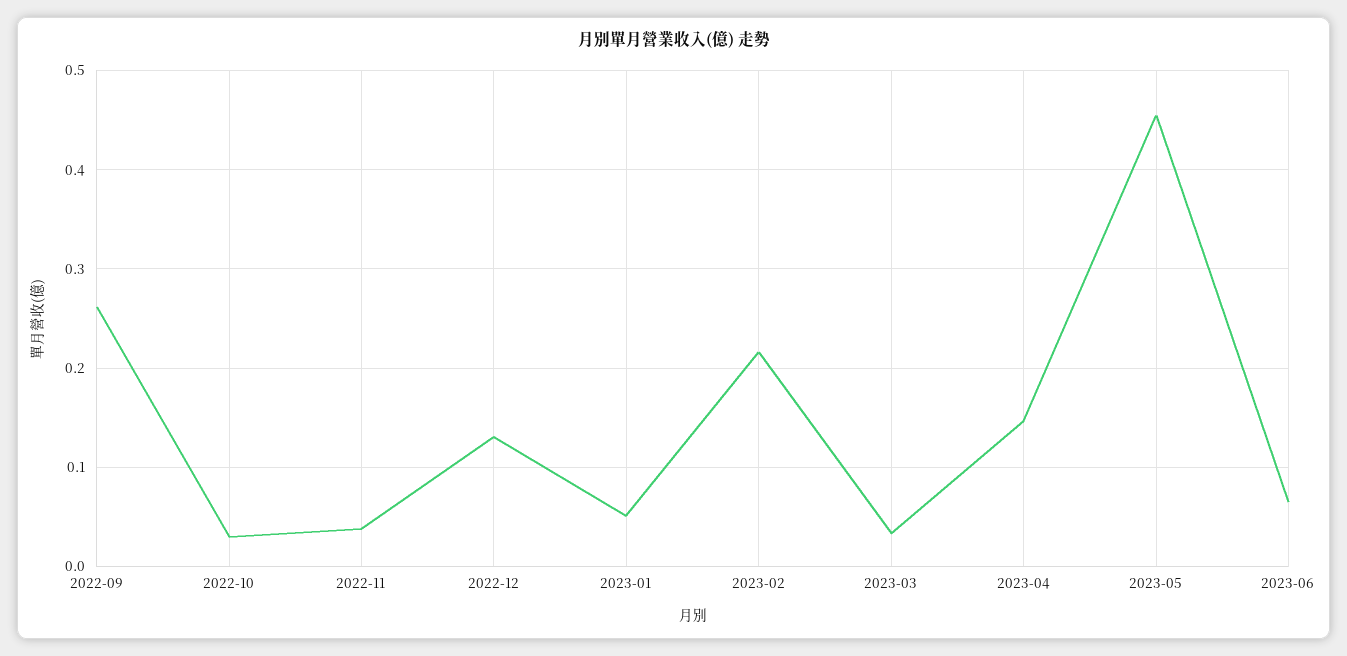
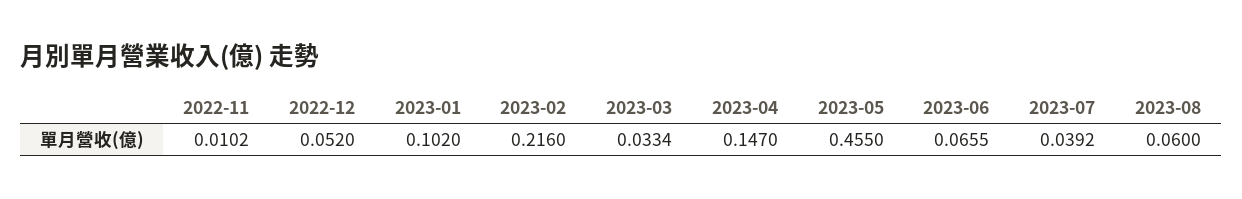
2022-09: 0.26 -> none
2022-10: 0.03 -> none
2022-11: 0.04 -> 0.0102
2022-12: 0.13 -> 0.052
2023-01: 0.05 -> 0.102
2023-07: none -> 0.0392
2023-08: none -> 0.06

